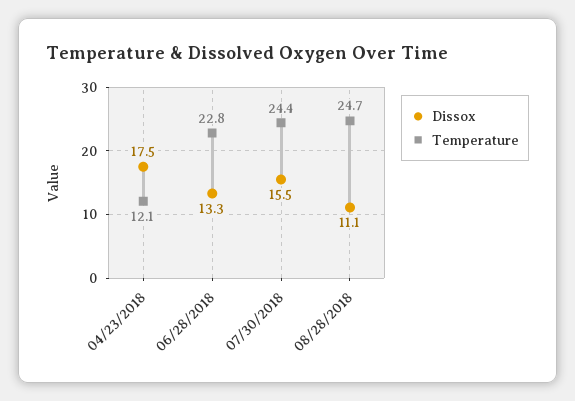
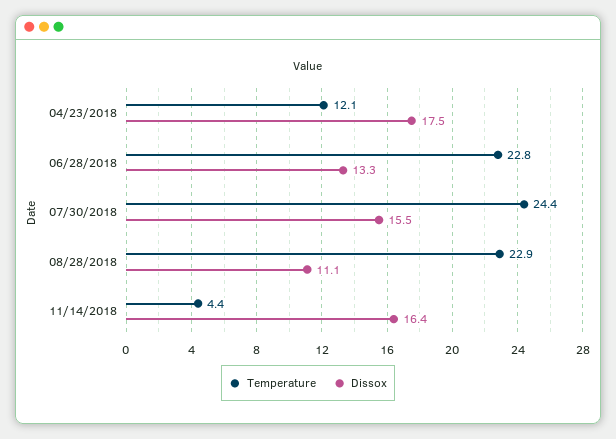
Temperature, 08/28/2018: 24.7 -> 22.9
Temperature, 11/14/2018: none -> 4.4
Dissox, 11/14/2018: none -> 16.4

